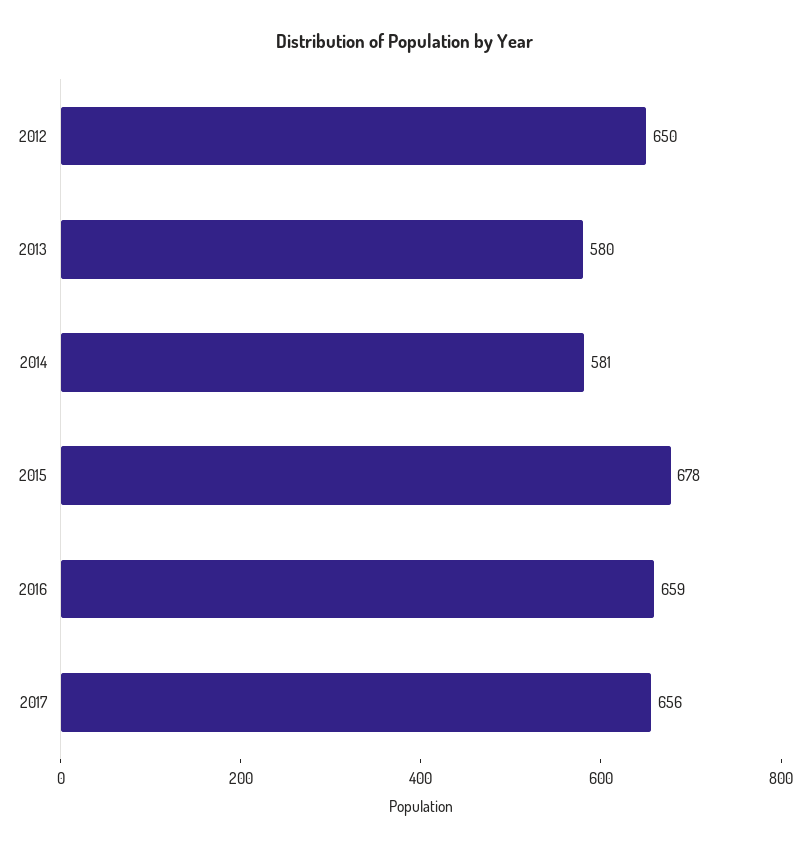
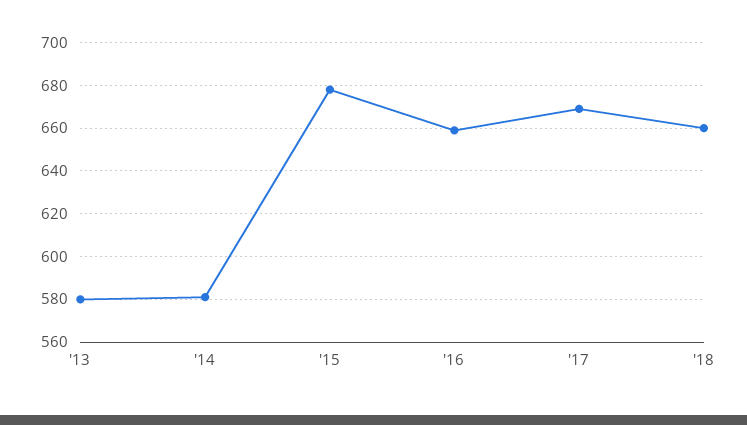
2012: 650 -> none
2017: 656 -> 670
'18: none -> 660

